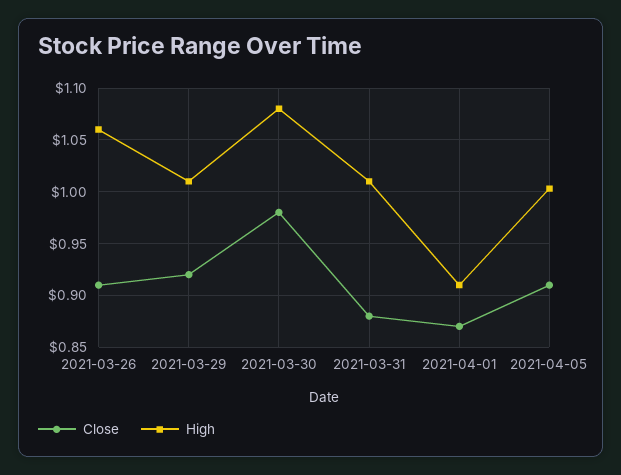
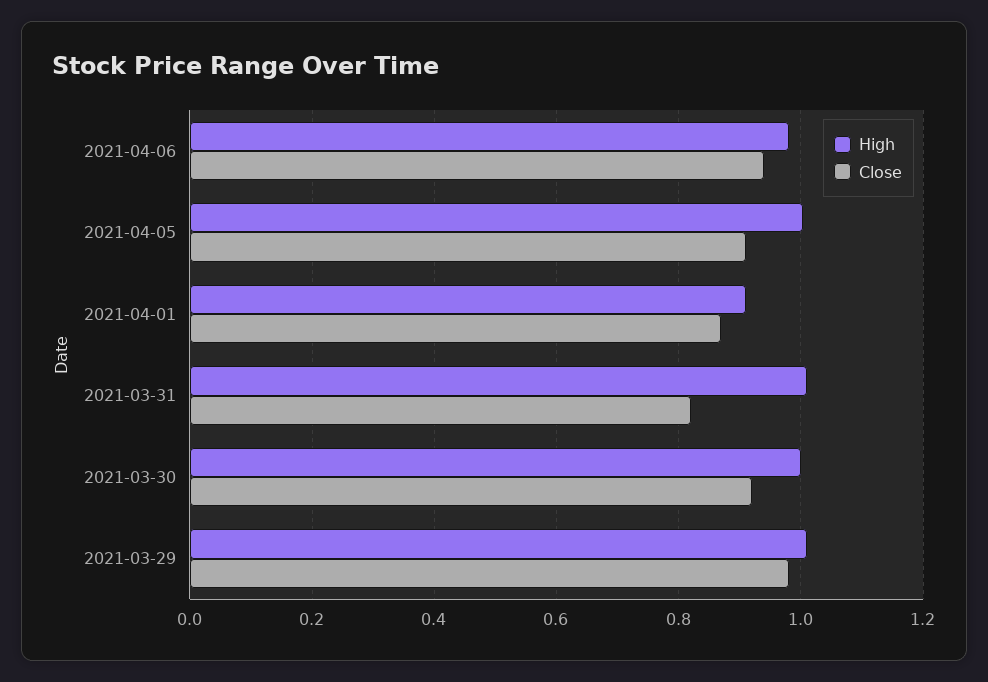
Close, 2021-03-26: 0.91 -> none
High, 2021-03-26: 1.06 -> none
Close, 2021-03-29: 0.92 -> 0.98
Close, 2021-03-30: 0.98 -> 0.92
High, 2021-03-30: 1.08 -> 1
Close, 2021-03-31: 0.88 -> 0.82
High, 2021-04-06: none -> 0.98
Close, 2021-04-06: none -> 0.94

